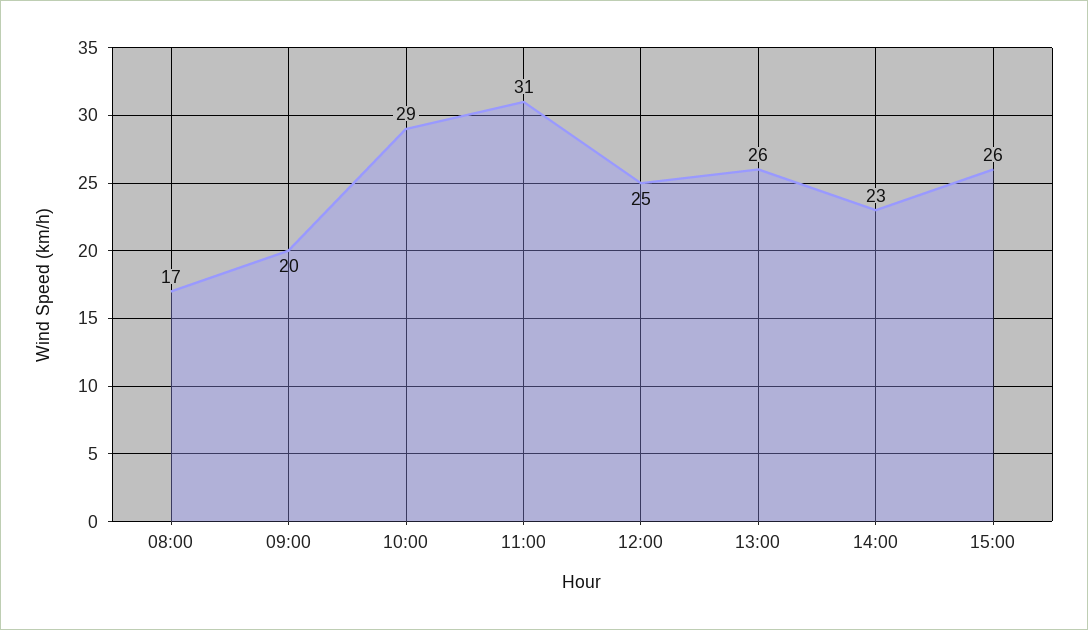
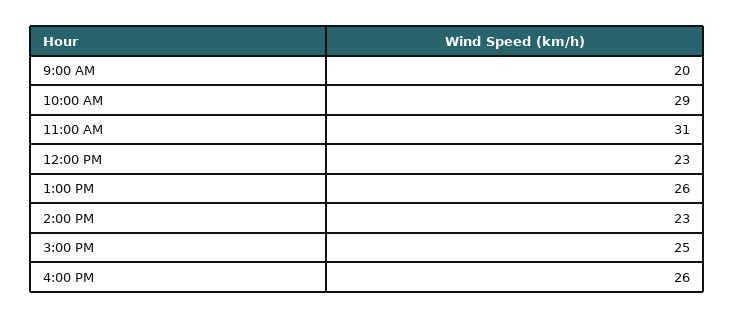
08:00: 17 -> none
12:00: 25 -> 23
15:00: 26 -> 25
4:00 PM: none -> 26

